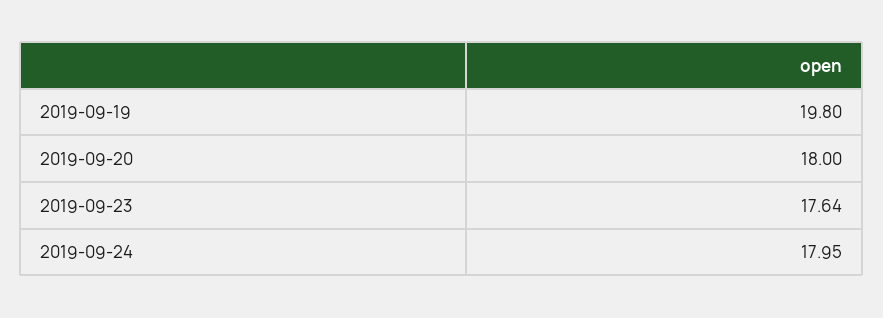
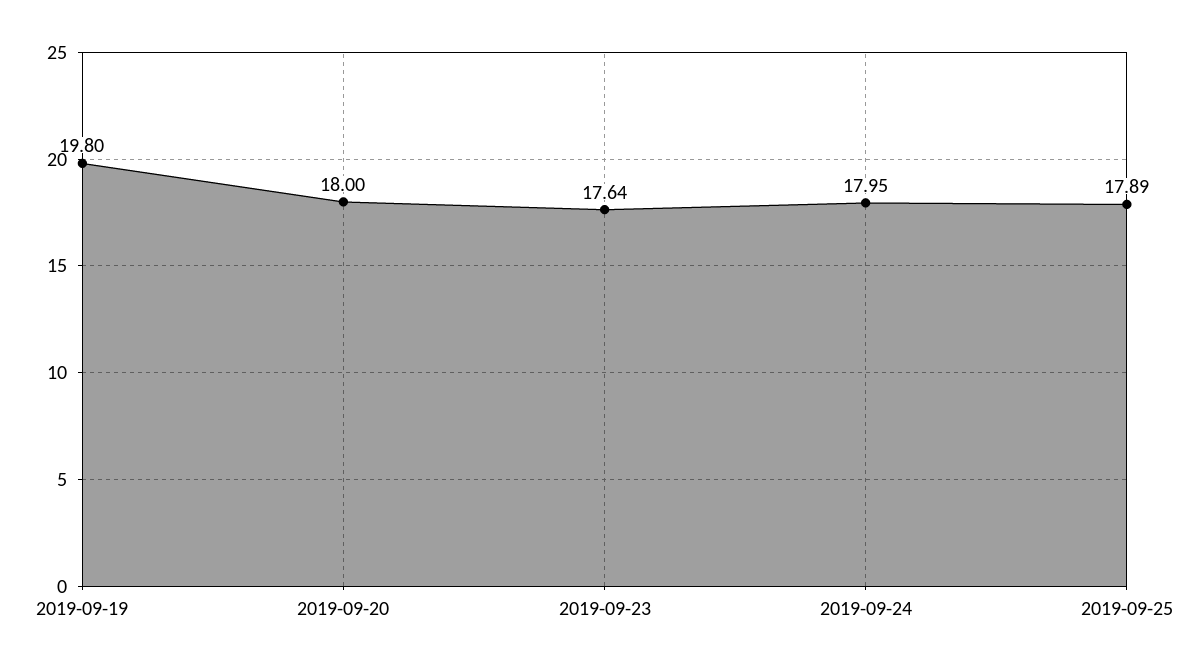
2019-09-25: none -> 17.89

